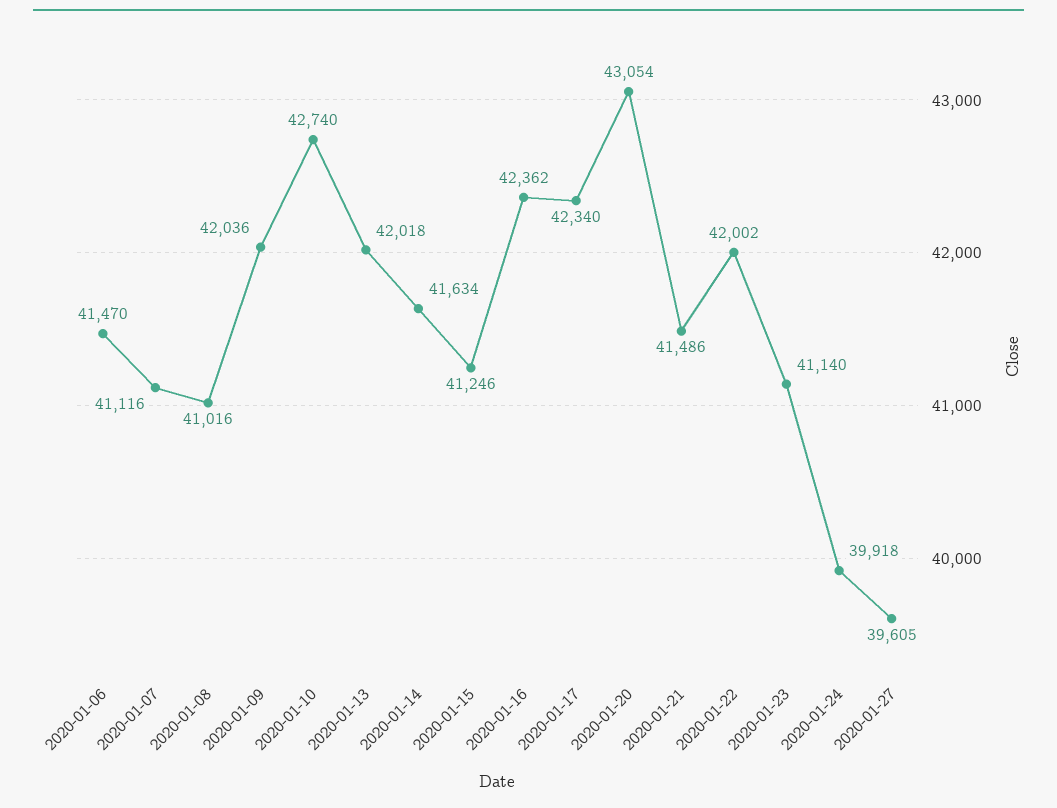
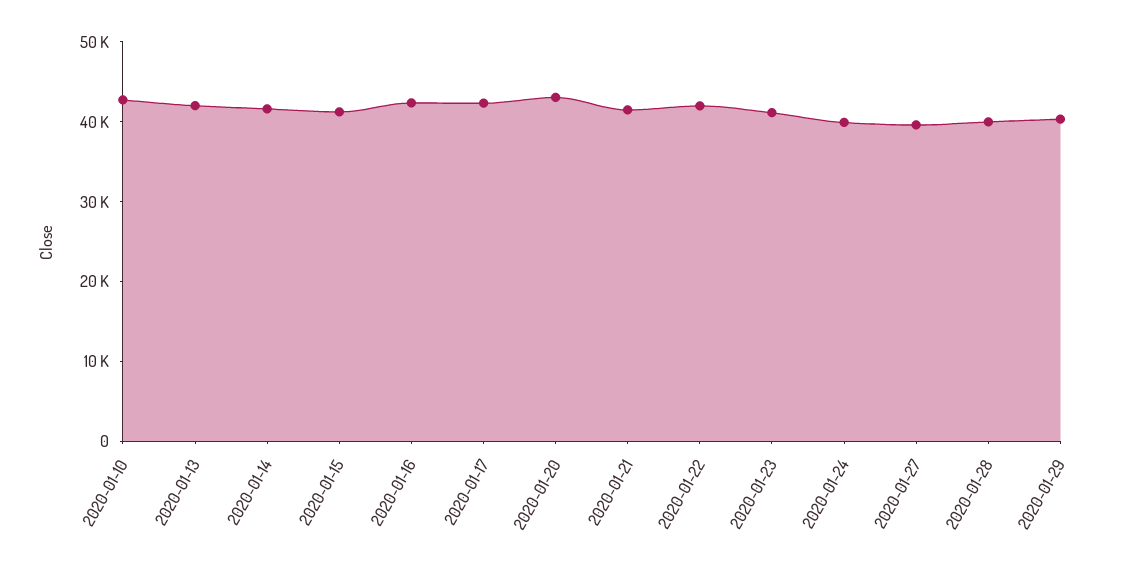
2020-01-06: 41470 -> none
2020-01-07: 41116 -> none
2020-01-08: 41016 -> none
2020-01-09: 42036 -> none
2020-01-28: none -> 40000
2020-01-29: none -> 40000

